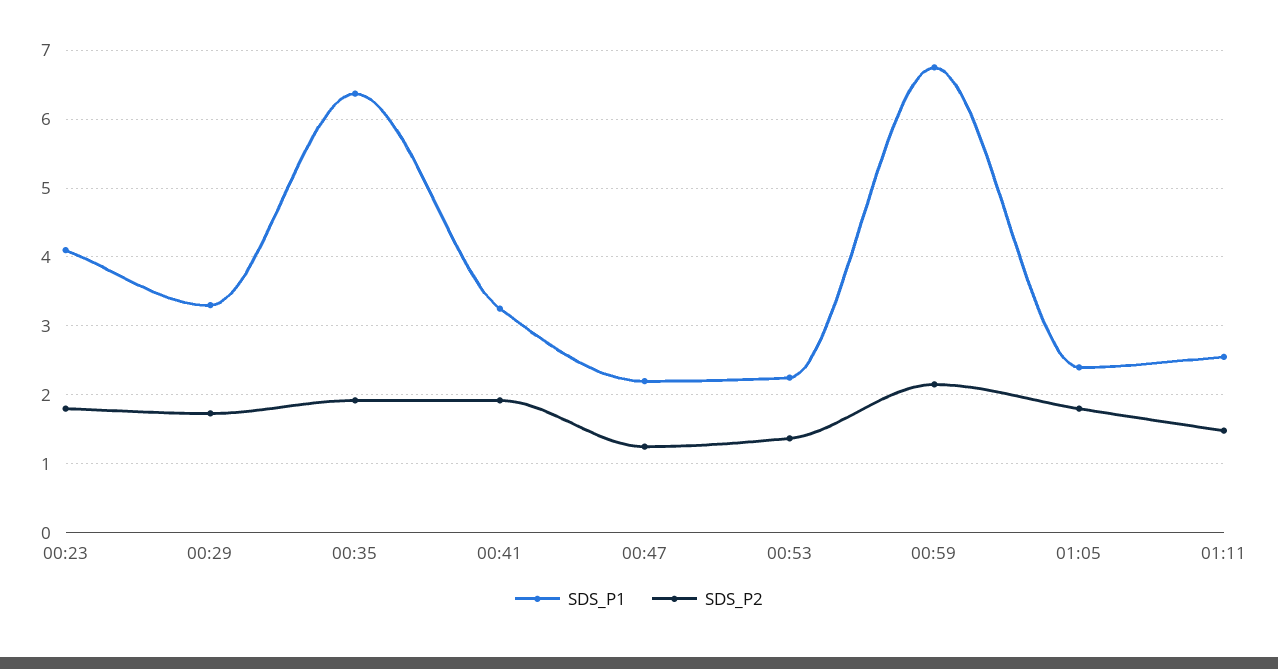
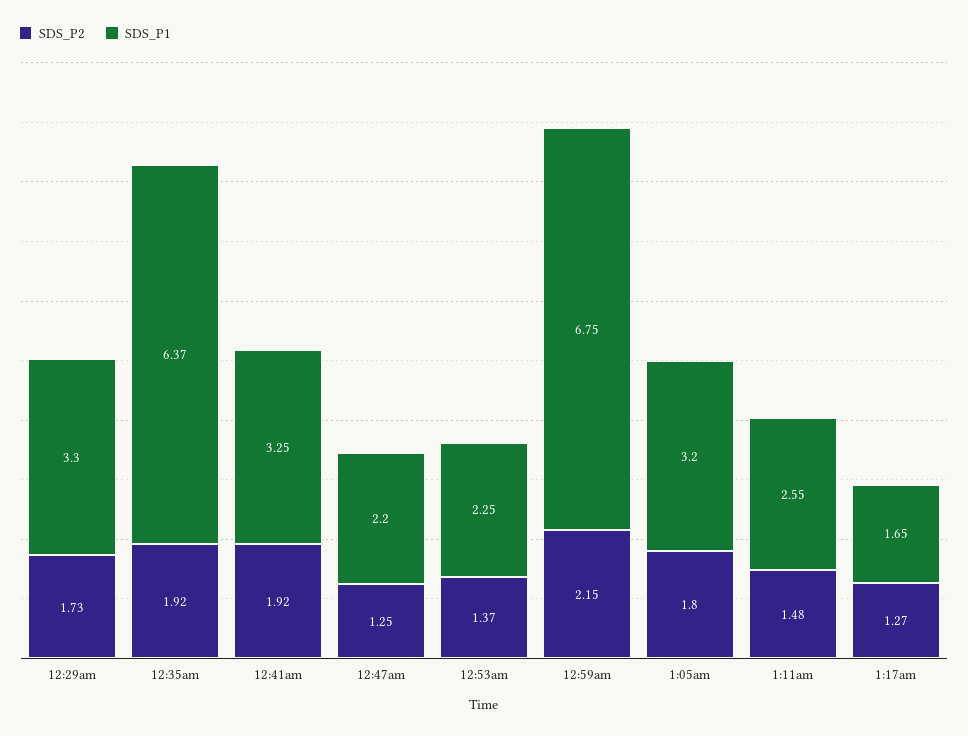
SDS_P1, 00:23: 4.1 -> none
SDS_P2, 00:23: 1.8 -> none
SDS_P1, 01:05: 2.4 -> 3.2
SDS_P2, 1:17am: none -> 1.27
SDS_P1, 1:17am: none -> 1.65

